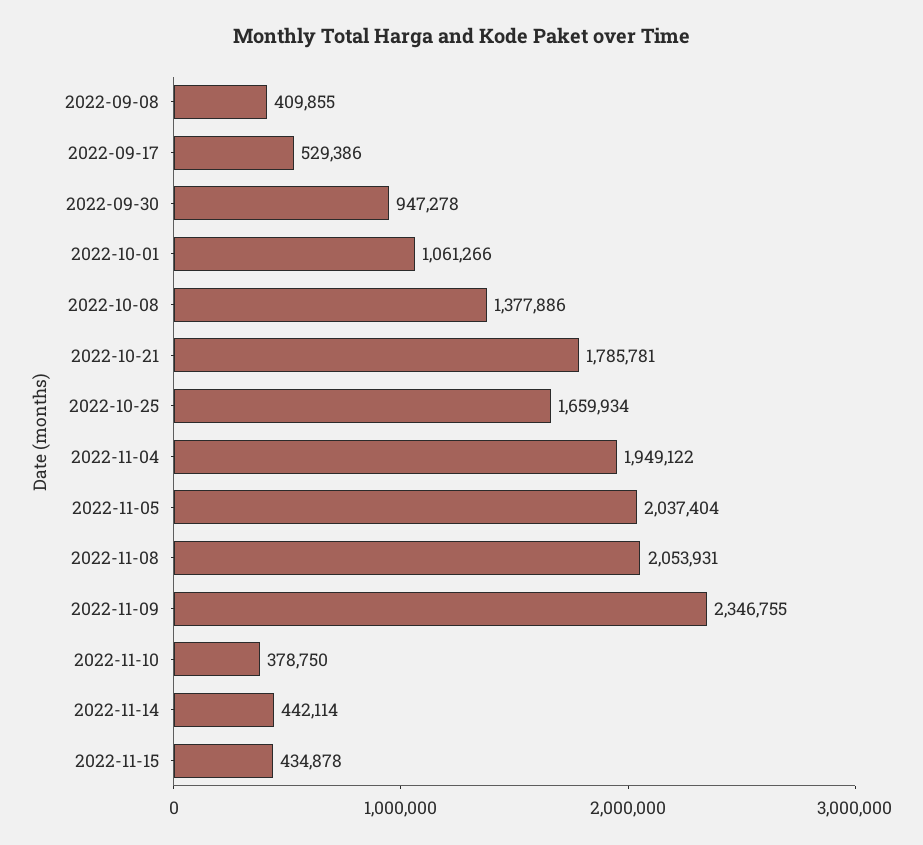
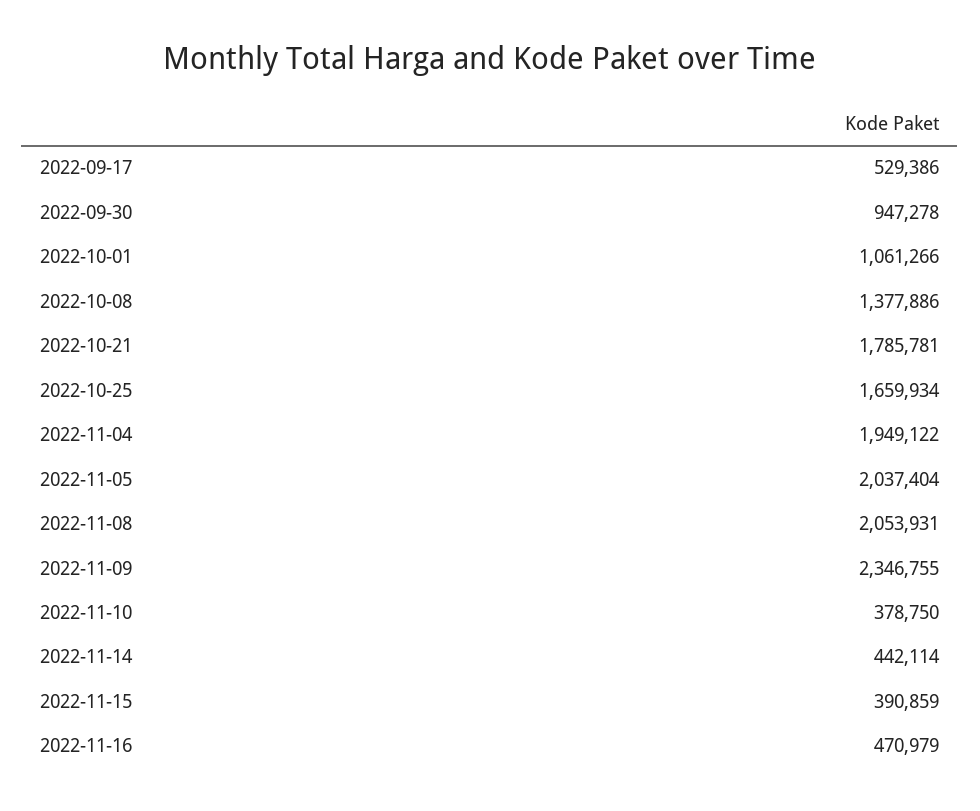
2022-09-08: 409855 -> none
2022-11-15: 434878 -> 390859
2022-11-16: none -> 470979

